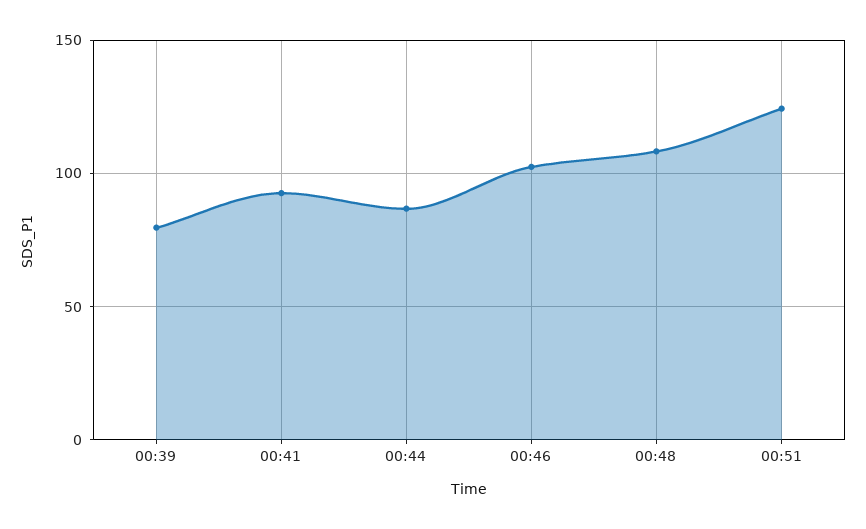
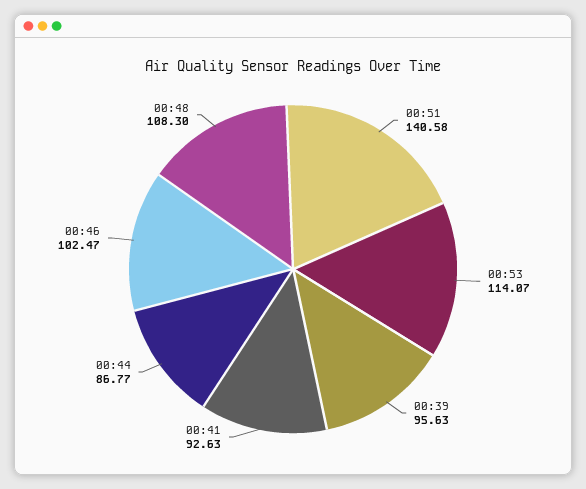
00:39: 80 -> 95.63
00:51: 125 -> 140.58
00:53: none -> 114.07

